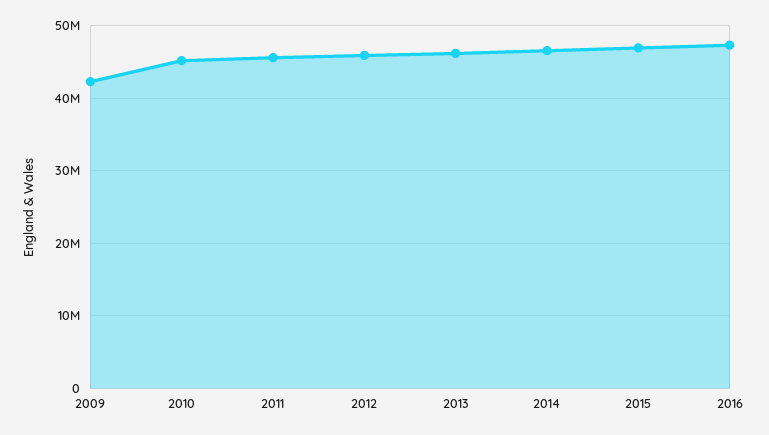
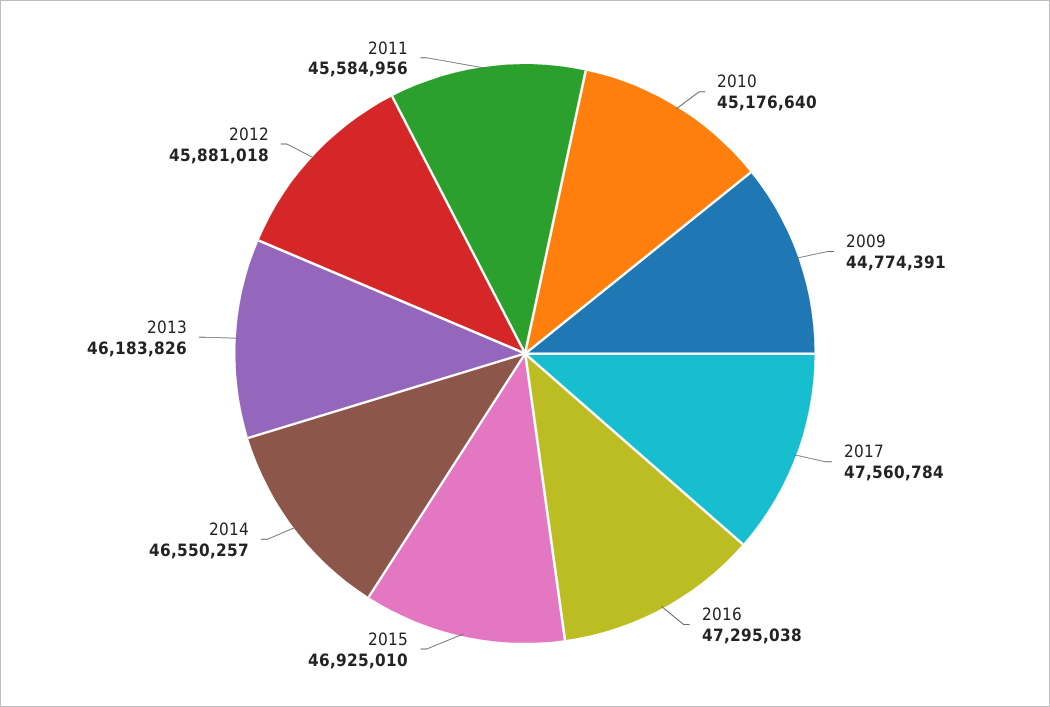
2009: 42000000 -> 44774391
2017: none -> 47560784

